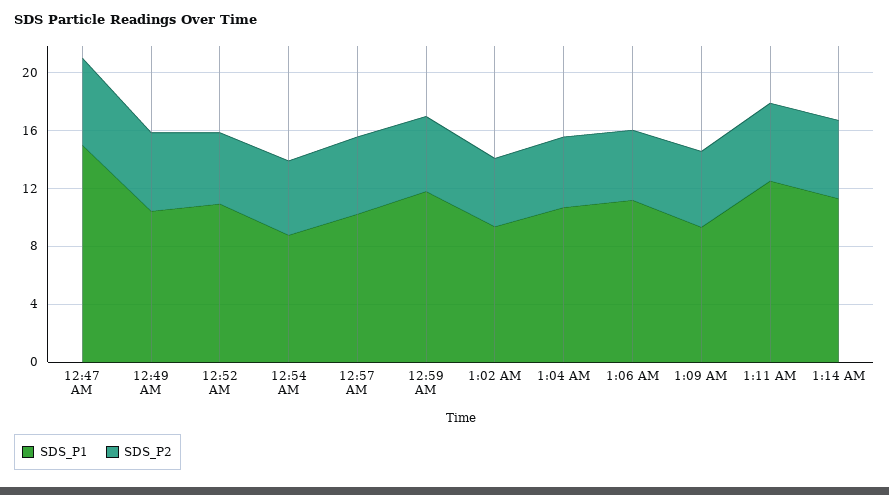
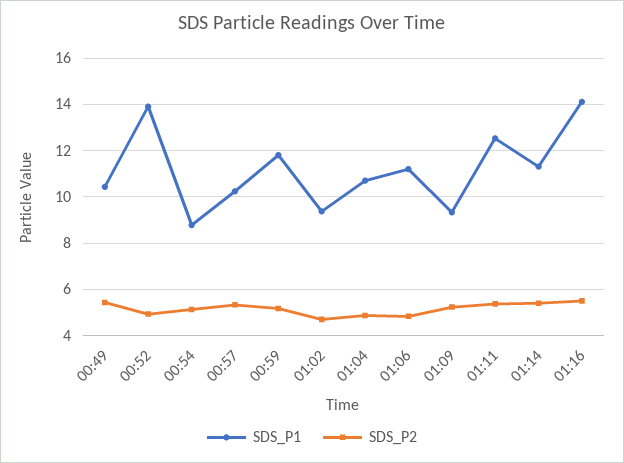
SDS_P1, 12:47 AM: 15 -> none
SDS_P2, 12:47 AM: 6 -> none
SDS_P1, 12:52 AM: 11 -> 14
SDS_P1, 01:16: none -> 14
SDS_P2, 01:16: none -> 5.5

